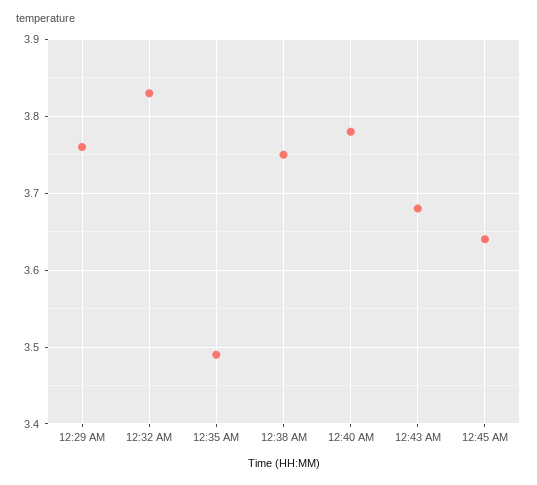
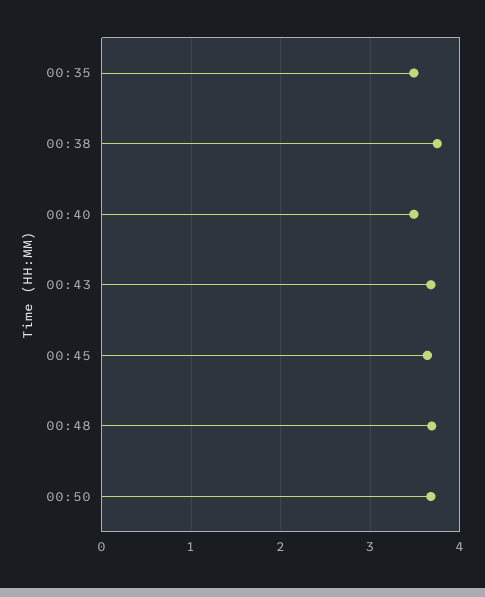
12:29 AM: 3.76 -> none
12:32 AM: 3.83 -> none
12:40 AM: 3.78 -> 3.5
00:48: none -> 3.7
00:50: none -> 3.7

